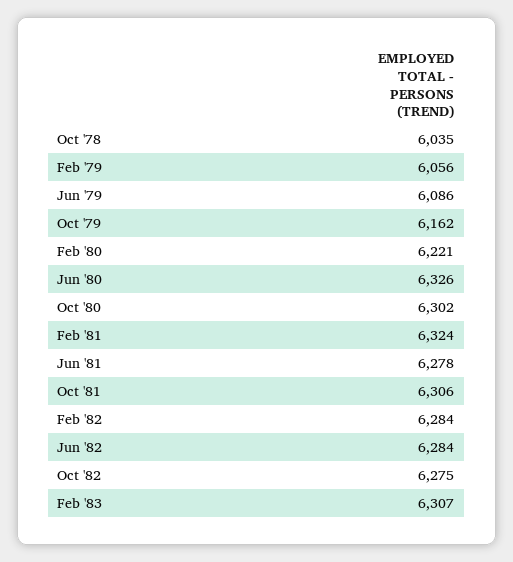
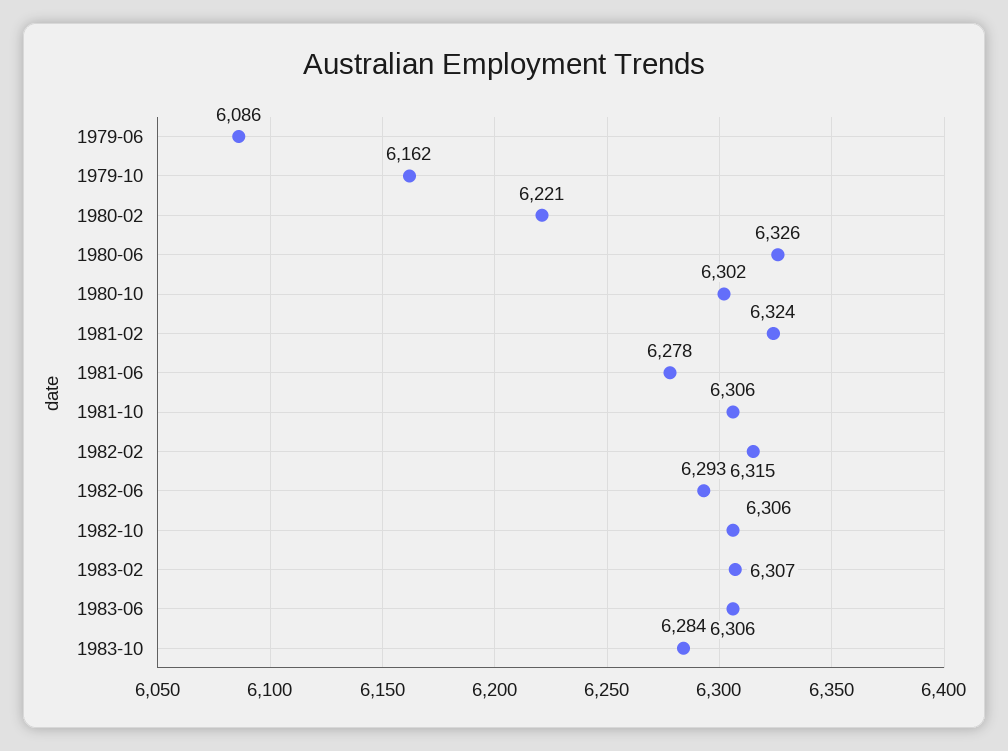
Oct '78: 6035 -> none
Feb '79: 6056 -> none
Feb '82: 6284 -> 6315
Jun '82: 6284 -> 6293
Oct '82: 6275 -> 6306
1983-06: none -> 6306
1983-10: none -> 6284

